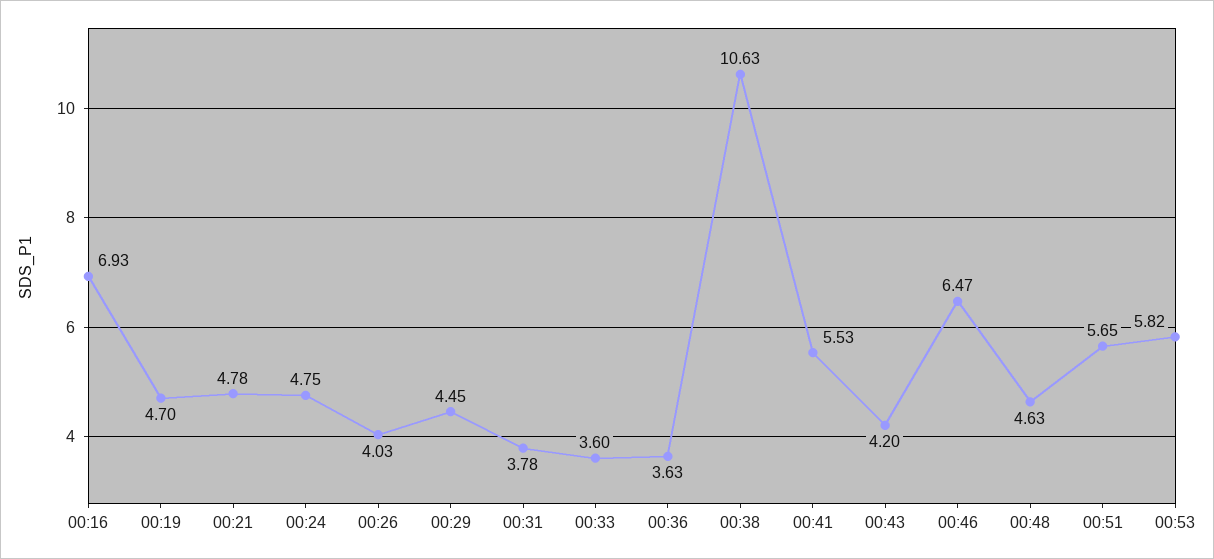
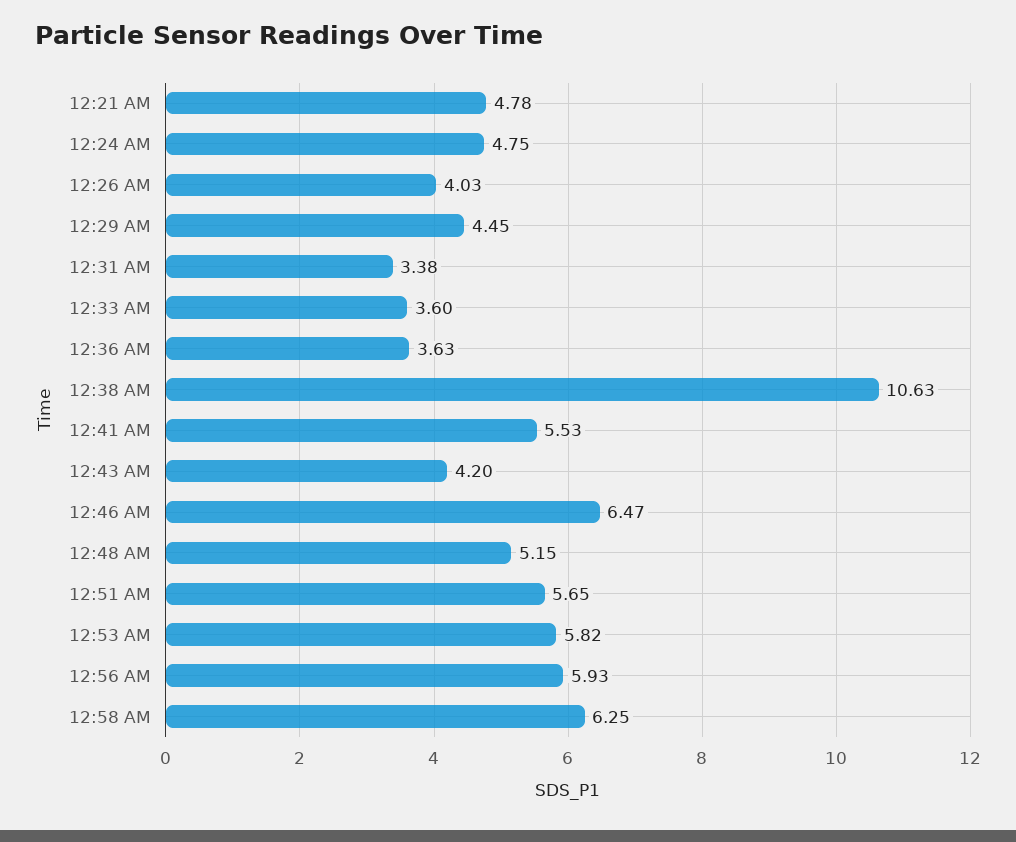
00:16: 6.93 -> none
00:19: 4.7 -> none
00:31: 3.78 -> 3.38
00:48: 4.63 -> 5.15
12:56 AM: none -> 5.93
12:58 AM: none -> 6.25

